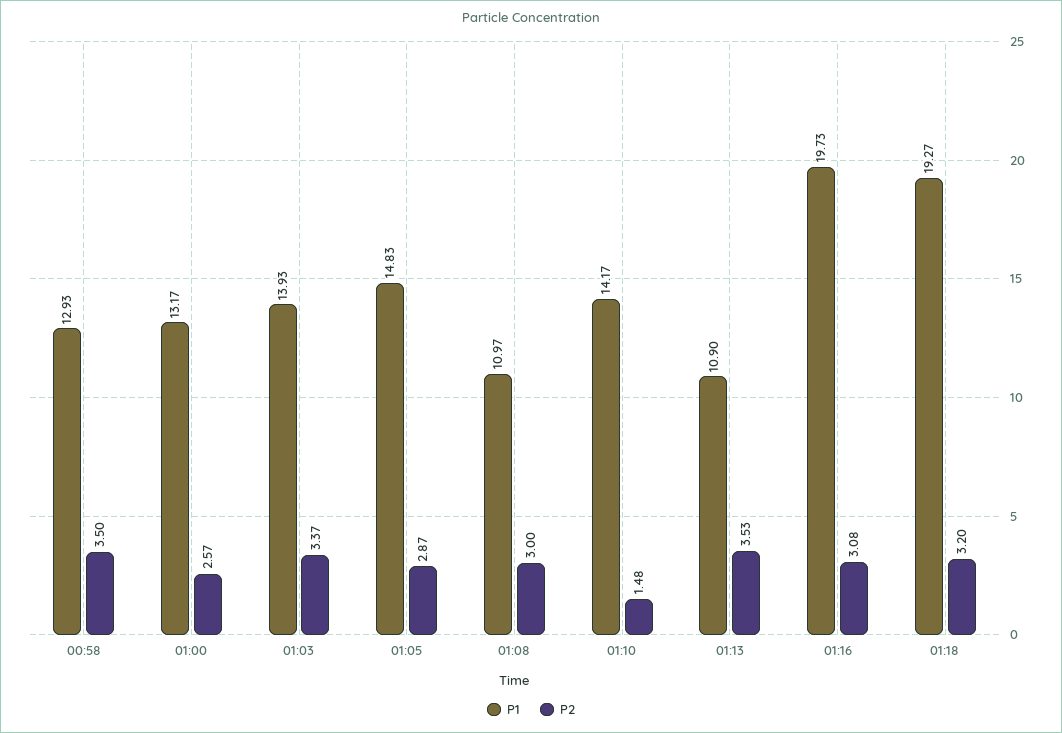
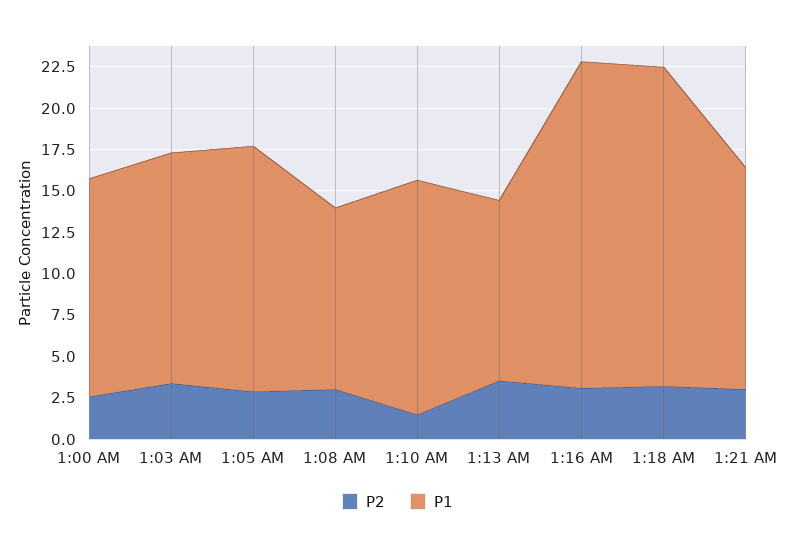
P1, 00:58: 12.93 -> none
P2, 00:58: 3.5 -> none
P2, 1:21 AM: none -> 3
P1, 1:21 AM: none -> 13.5

